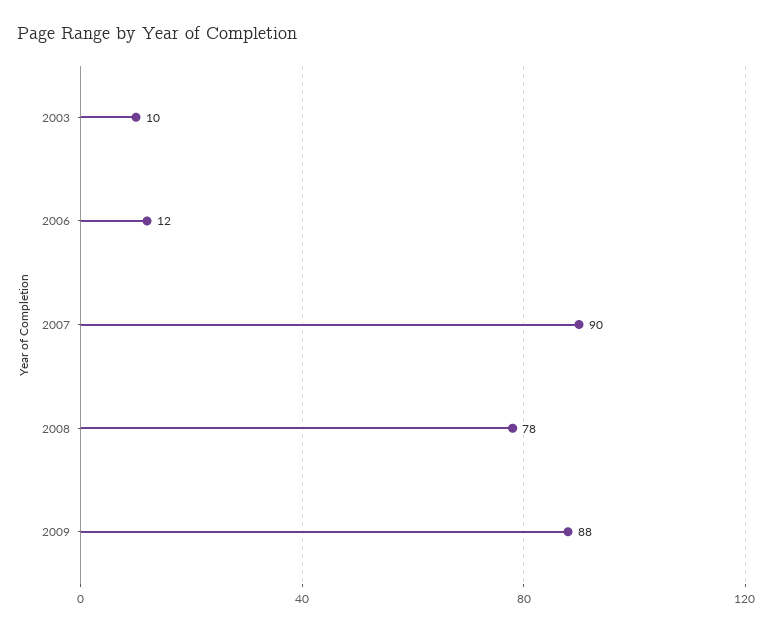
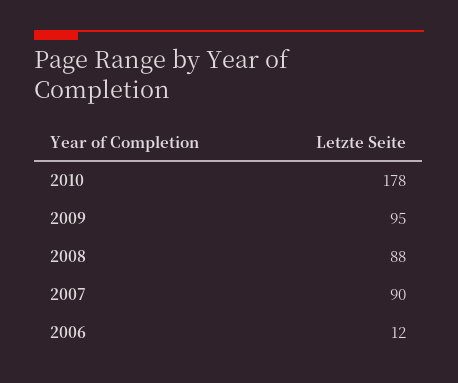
2003: 10 -> none
2008: 78 -> 88
2009: 88 -> 95
2010: none -> 178

